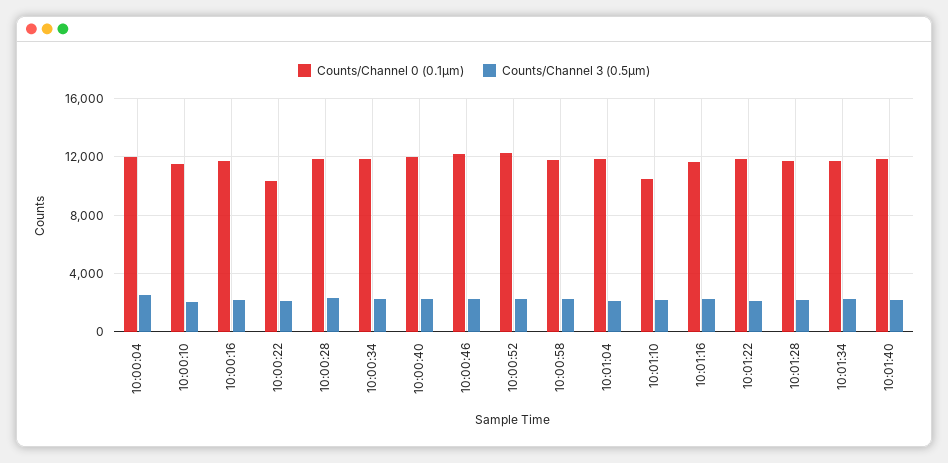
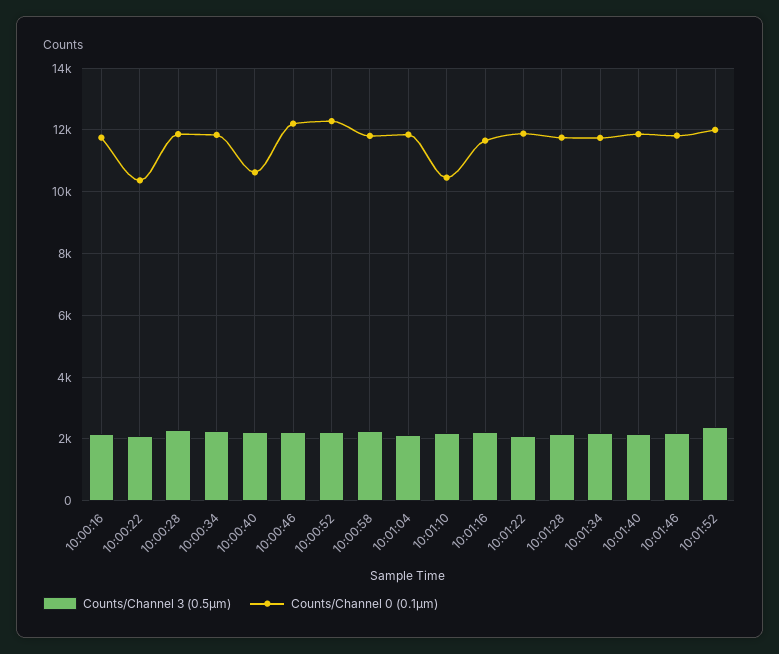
Counts/Channel 0 (0.1µm), 10:00:04: 12000 -> none
Counts/Channel 3 (0.5µm), 10:00:04: 2500 -> none
Counts/Channel 0 (0.1µm), 10:00:10: 11500 -> none
Counts/Channel 3 (0.5µm), 10:00:10: 2000 -> none
Counts/Channel 0 (0.1µm), 10:00:40: 12000 -> 10600
Counts/Channel 3 (0.5µm), 10:01:46: none -> 2200
Counts/Channel 0 (0.1µm), 10:01:46: none -> 11800
Counts/Channel 3 (0.5µm), 10:01:52: none -> 2400
Counts/Channel 0 (0.1µm), 10:01:52: none -> 12000

